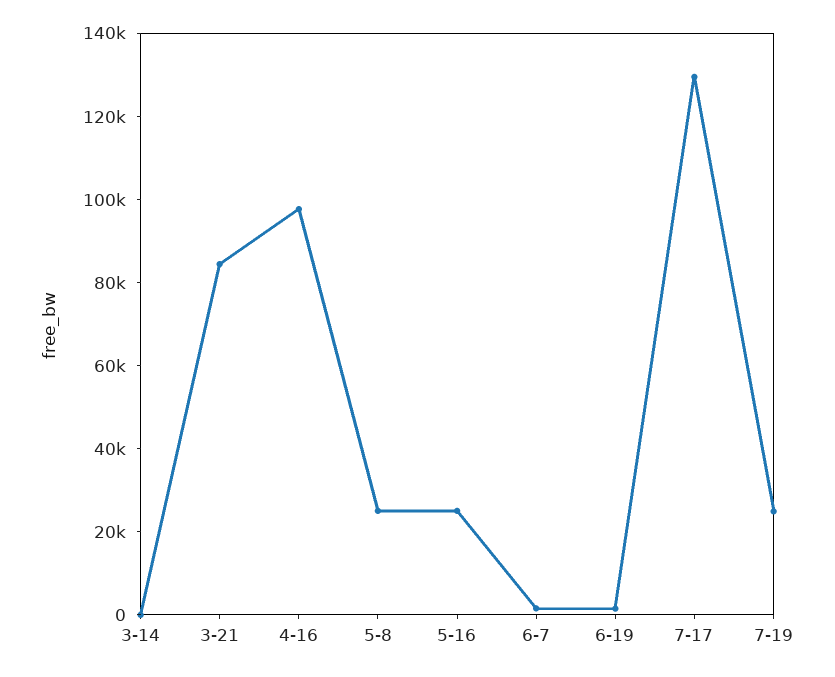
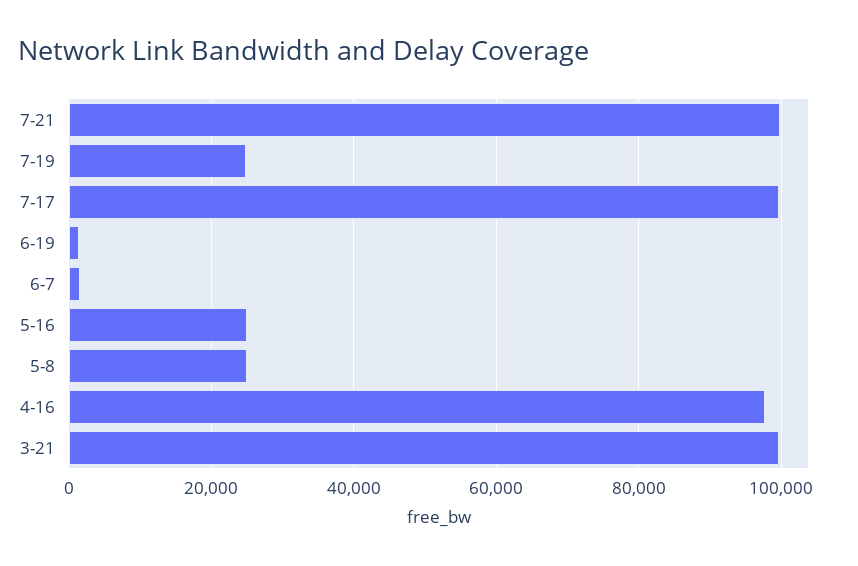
3-14: 0 -> none
3-21: 85000 -> 100000
7-17: 130000 -> 100000
7-21: none -> 100000

